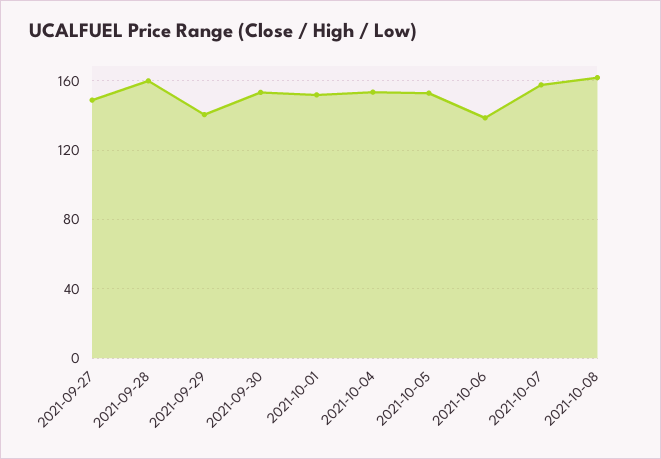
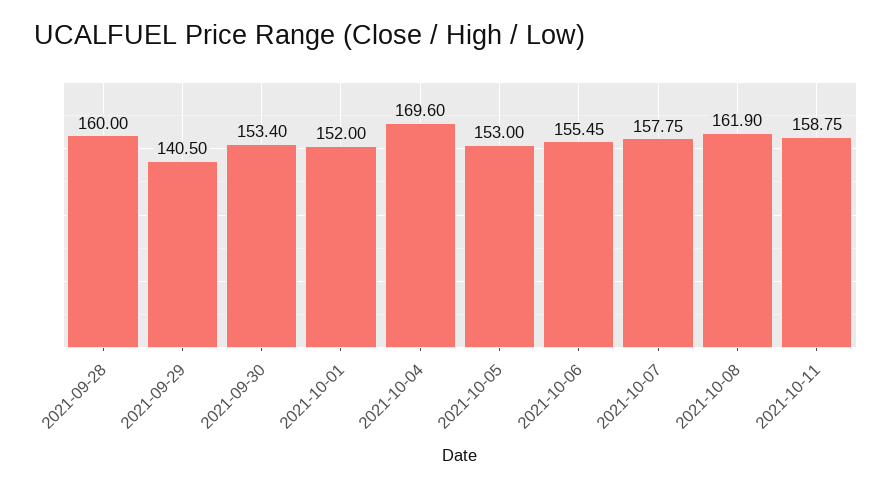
2021-09-27: 150 -> none
2021-10-04: 155 -> 169.6
2021-10-06: 140 -> 155.45
2021-10-11: none -> 158.75

